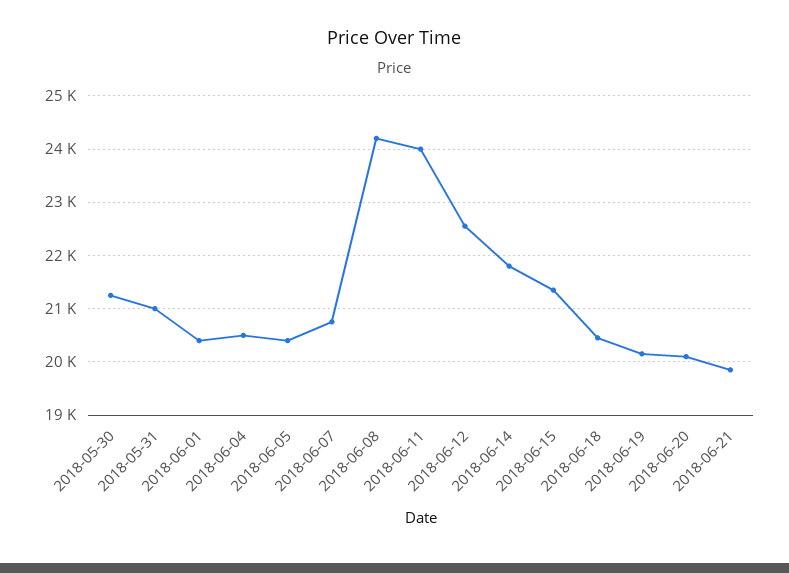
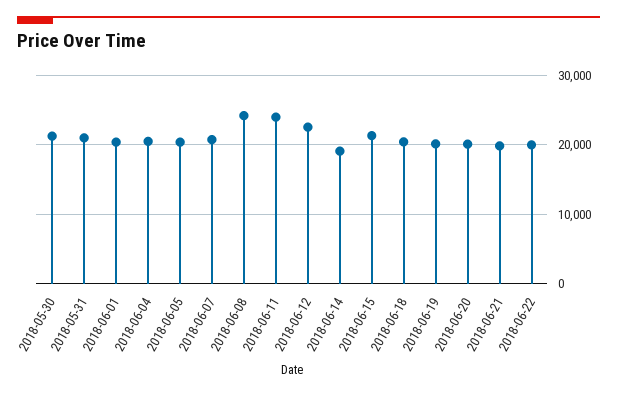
2018-06-14: 21800 -> 19000
2018-06-22: none -> 20000

